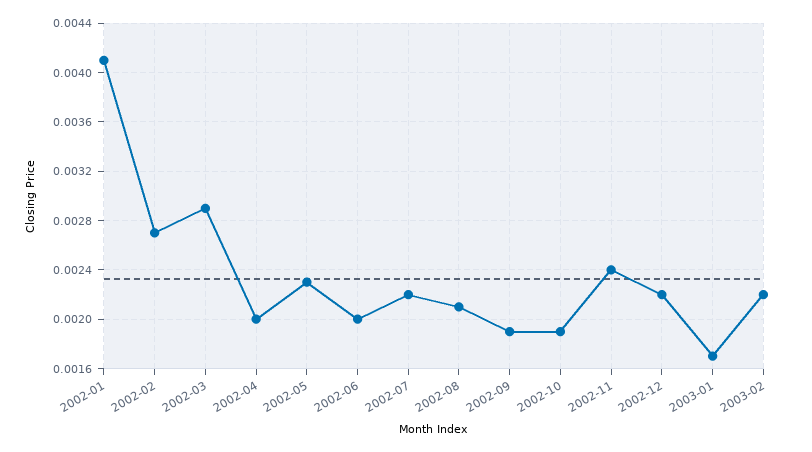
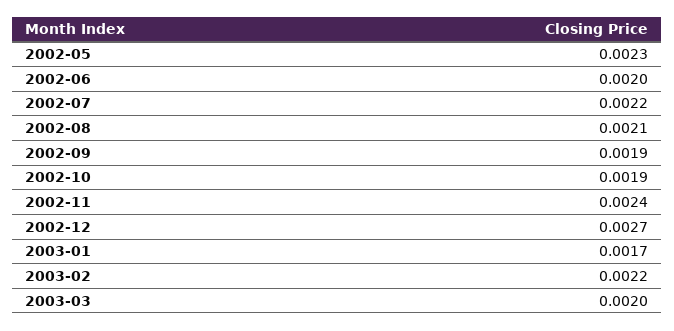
2002-01: 0.0041 -> none
2002-02: 0.0027 -> none
2002-03: 0.0029 -> none
2002-04: 0.002 -> none
2002-12: 0.0022 -> 0.0027
2003-03: none -> 0.002

